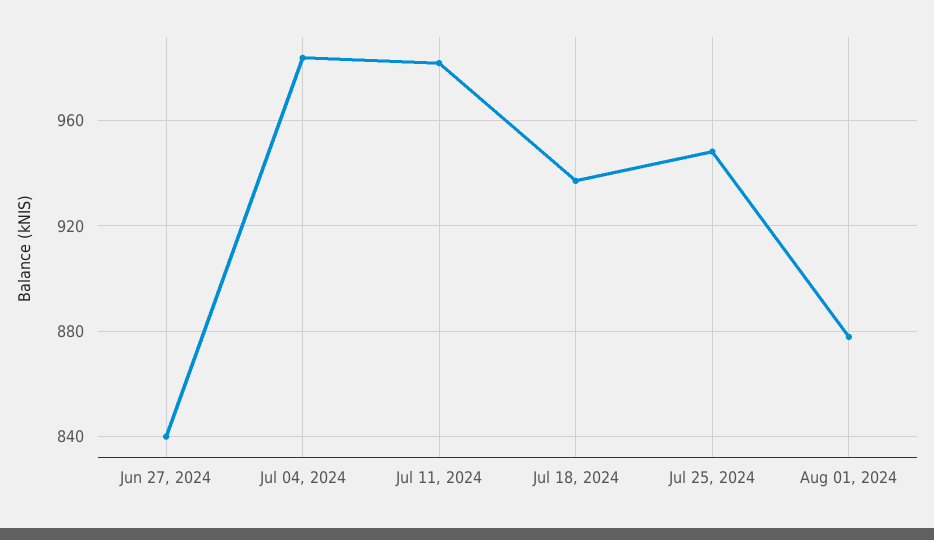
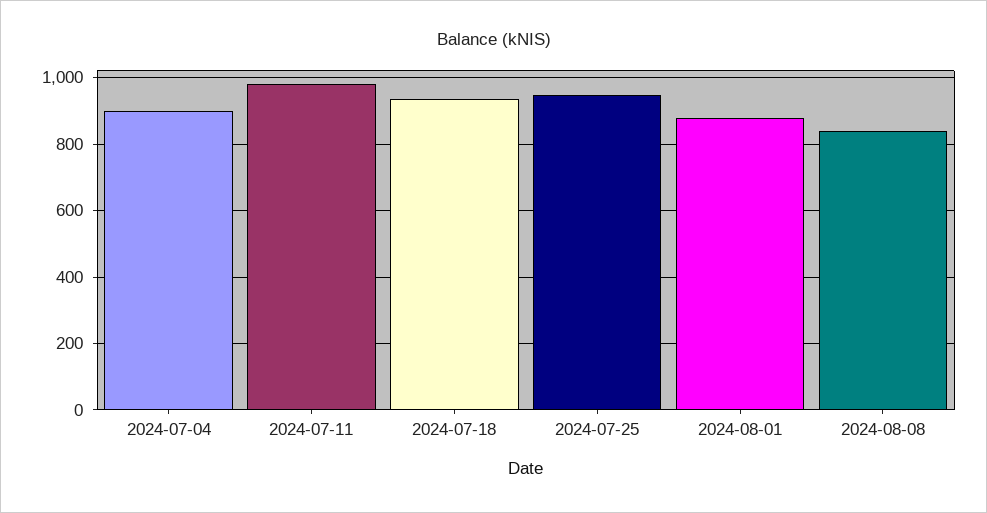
Jun 27, 2024: 840 -> none
Jul 04, 2024: 985 -> 900
2024-08-08: none -> 840

